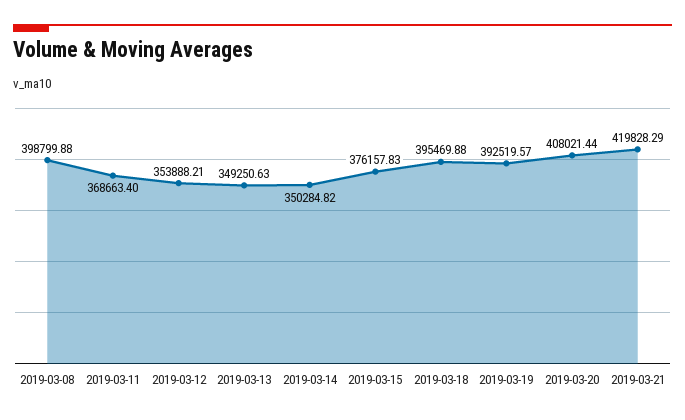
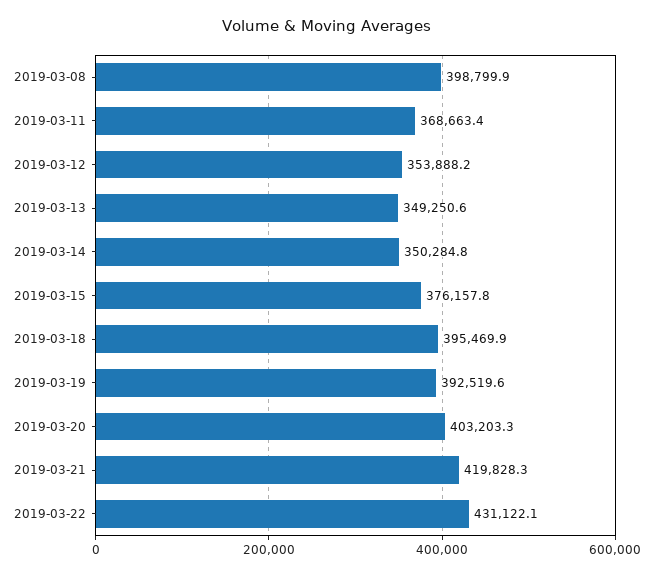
2019-03-20: 408021.44 -> 403203.3
2019-03-22: none -> 431122.1

